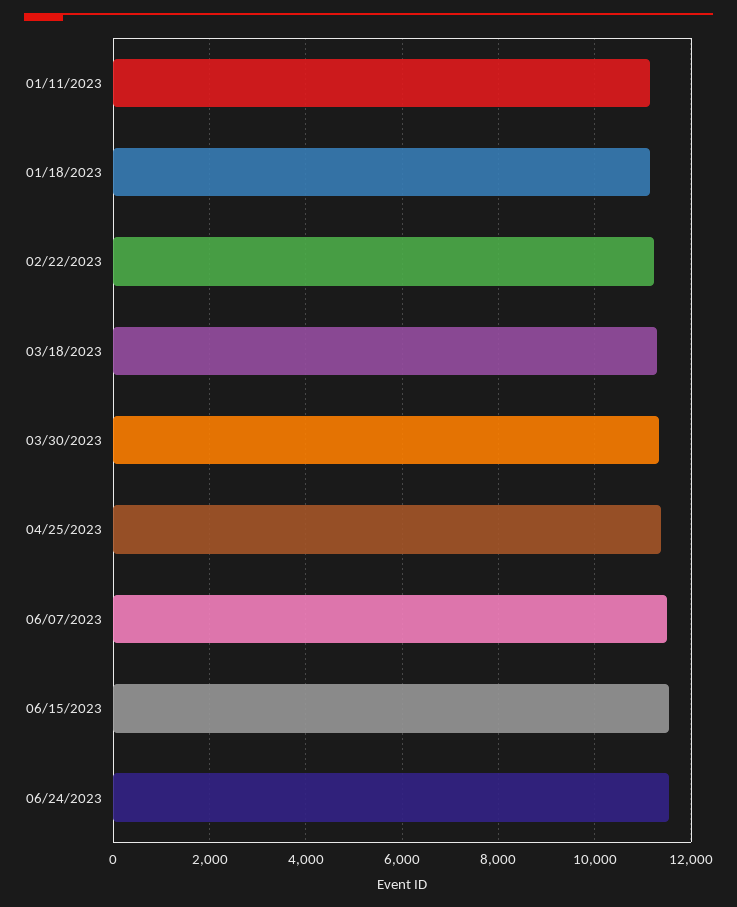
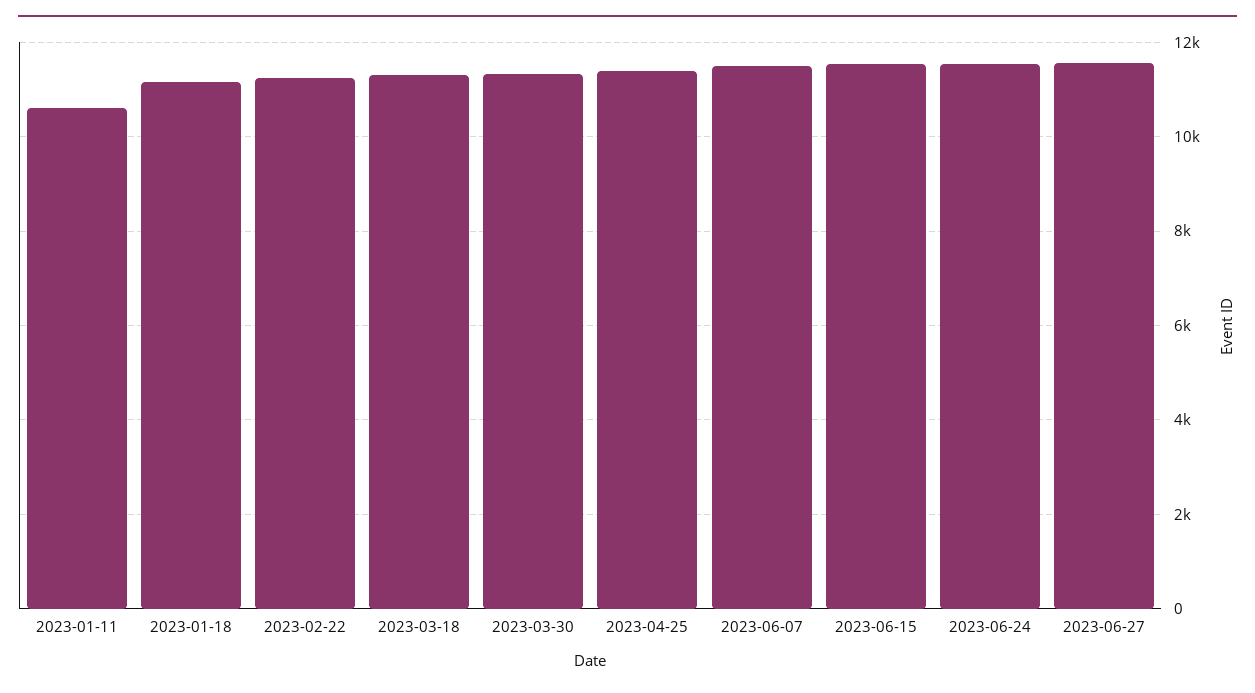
01/11/2023: 11200 -> 10600
2023-06-27: none -> 11600

